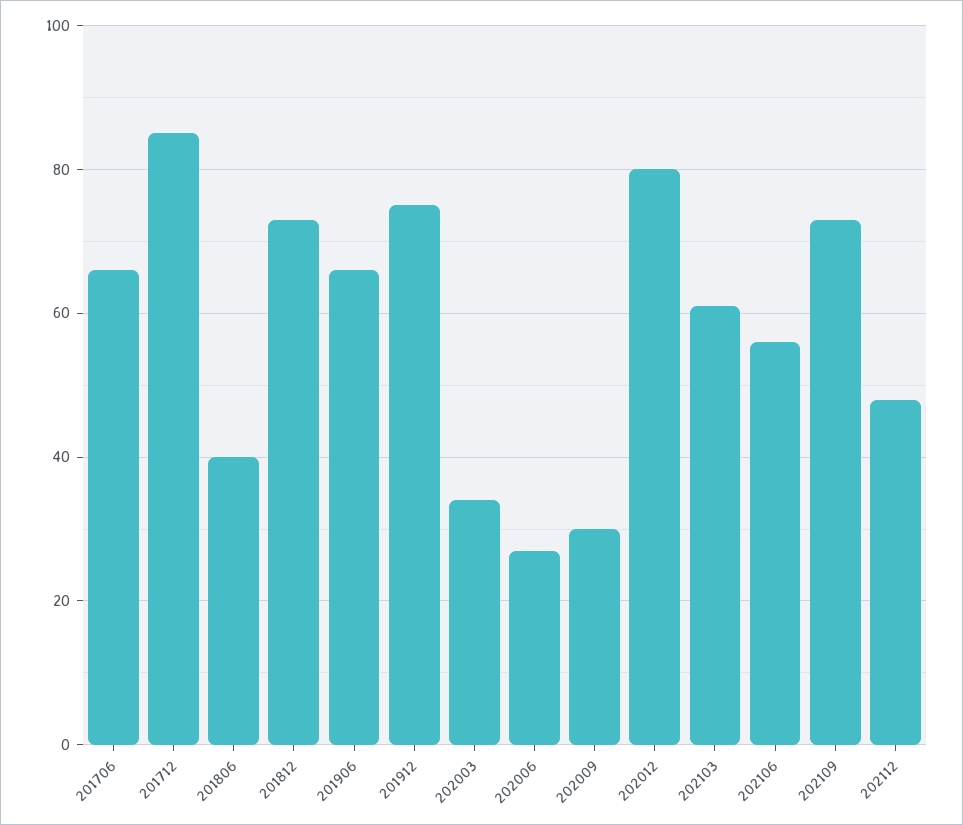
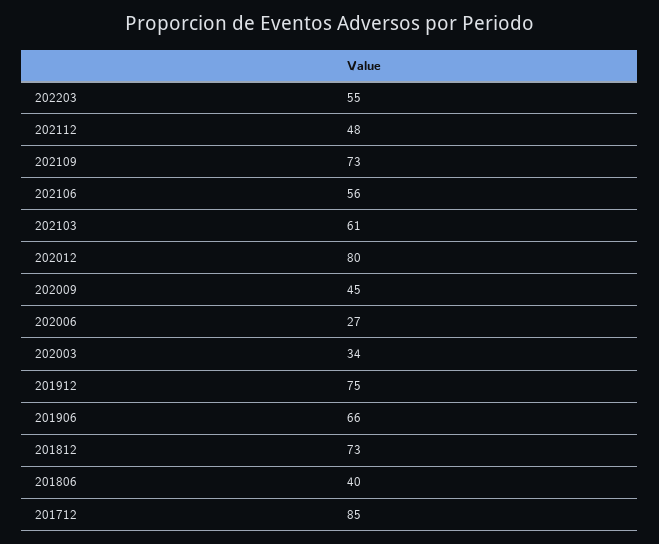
201706: 65 -> none
202009: 30 -> 45
202203: none -> 55

